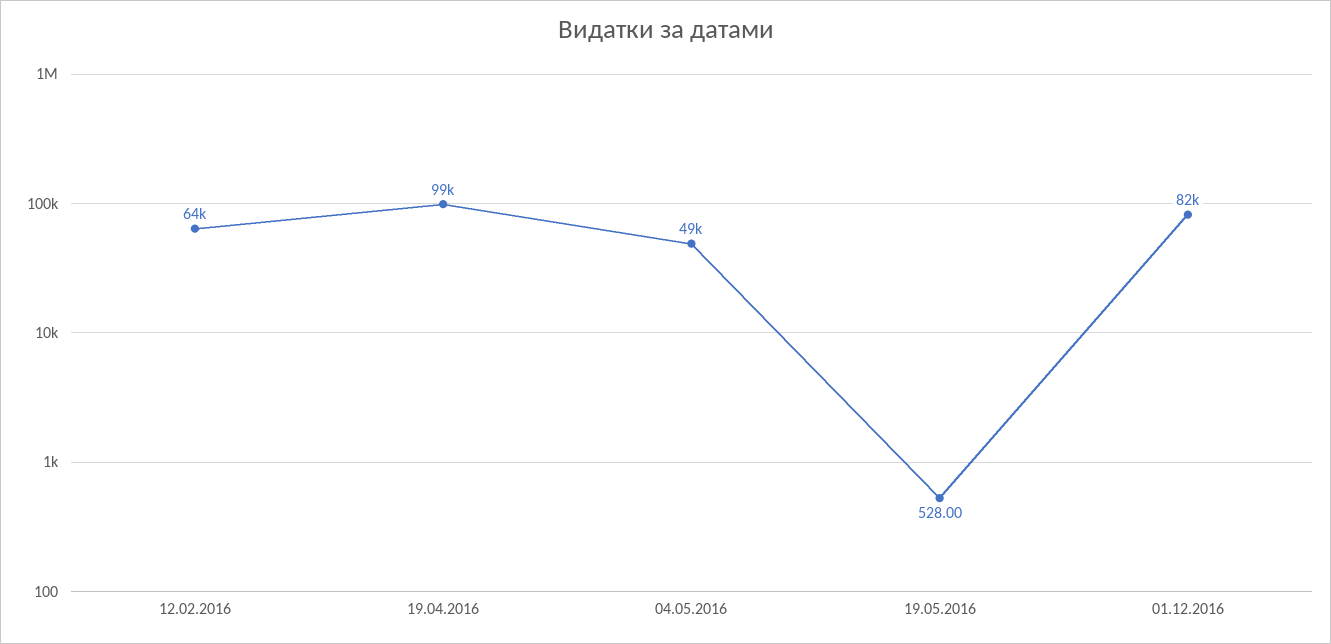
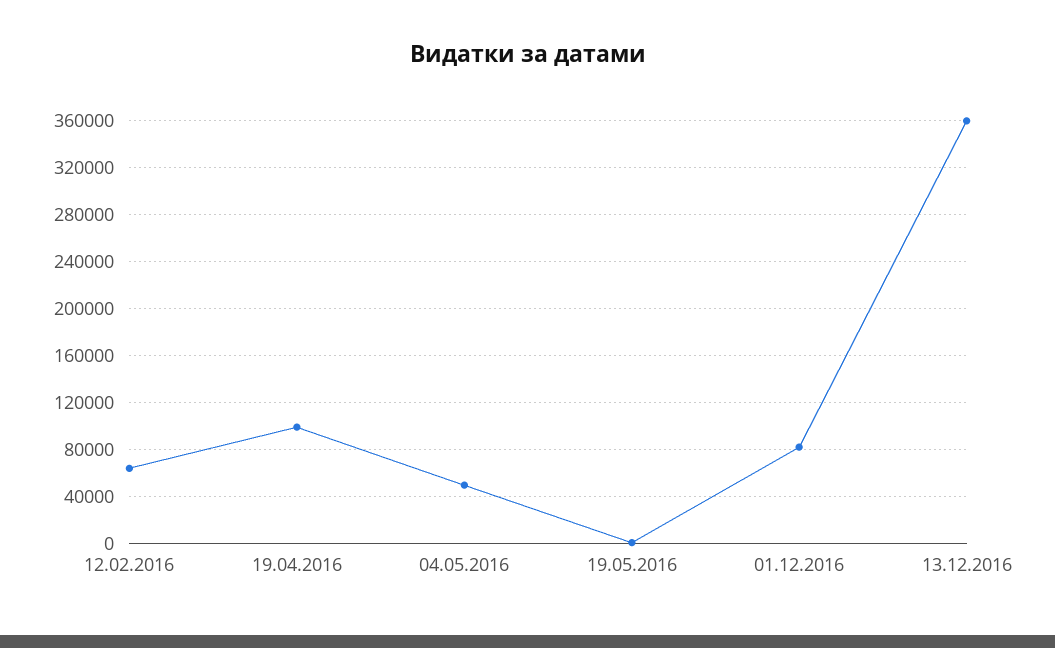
13.12.2016: none -> 360000

